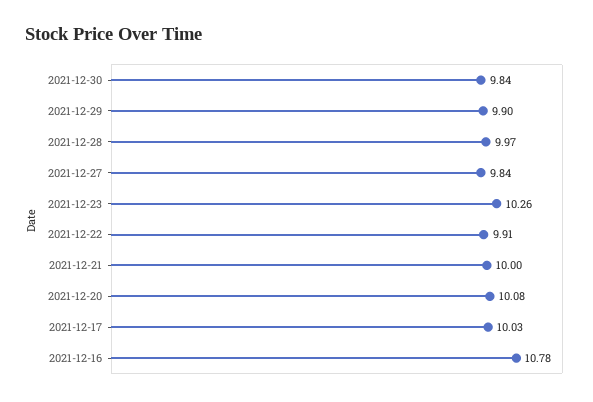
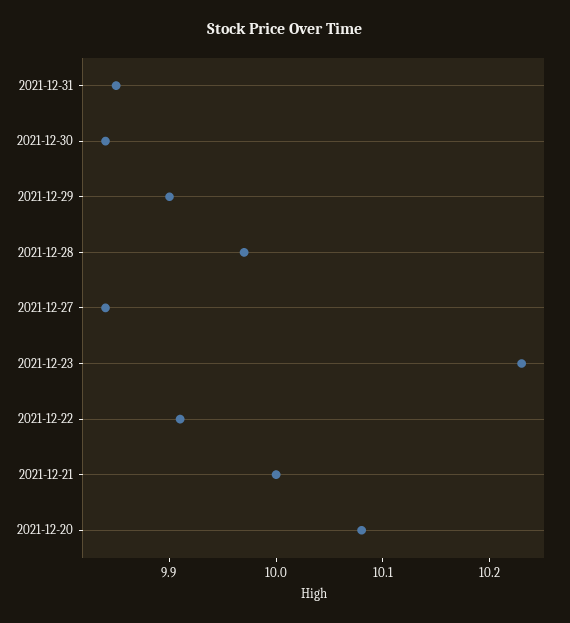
2021-12-23: 10.26 -> 10.23
2021-12-17: 10.03 -> none
2021-12-16: 10.78 -> none
2021-12-31: none -> 9.85

